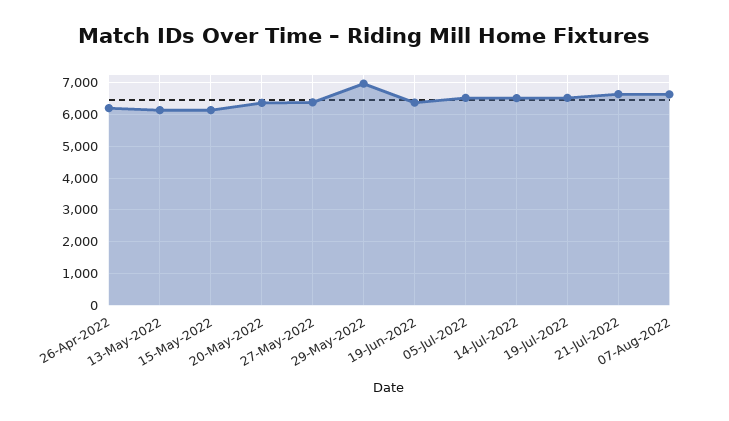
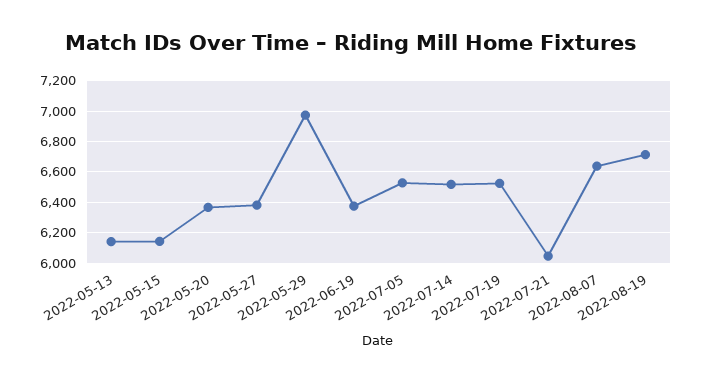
26-Apr-2022: 6200 -> none
21-Jul-2022: 6600 -> 6050
2022-08-19: none -> 6700

